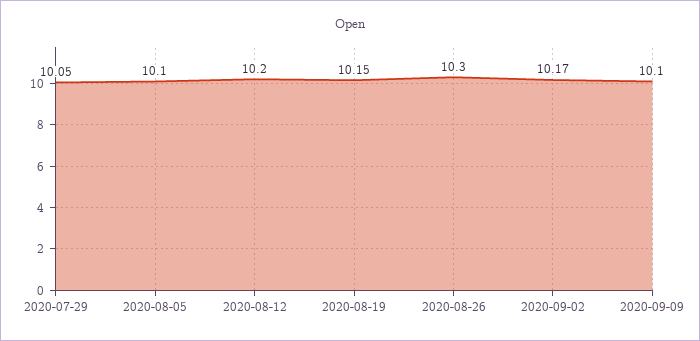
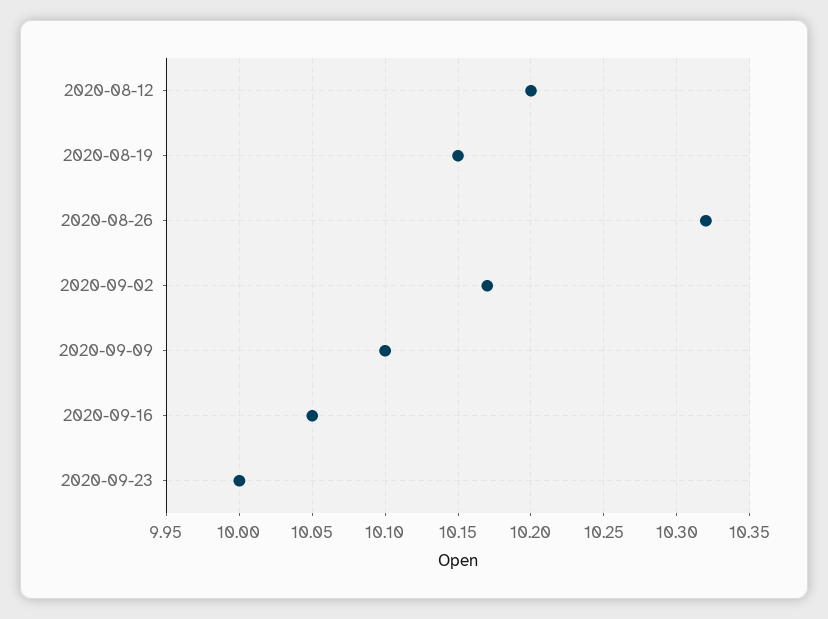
2020-07-29: 10.05 -> none
2020-08-05: 10.1 -> none
2020-08-26: 10.3 -> 10.32
2020-09-16: none -> 10.05
2020-09-23: none -> 10

